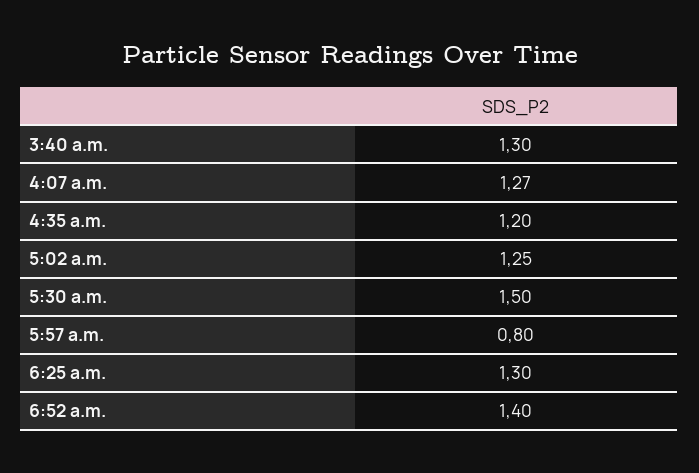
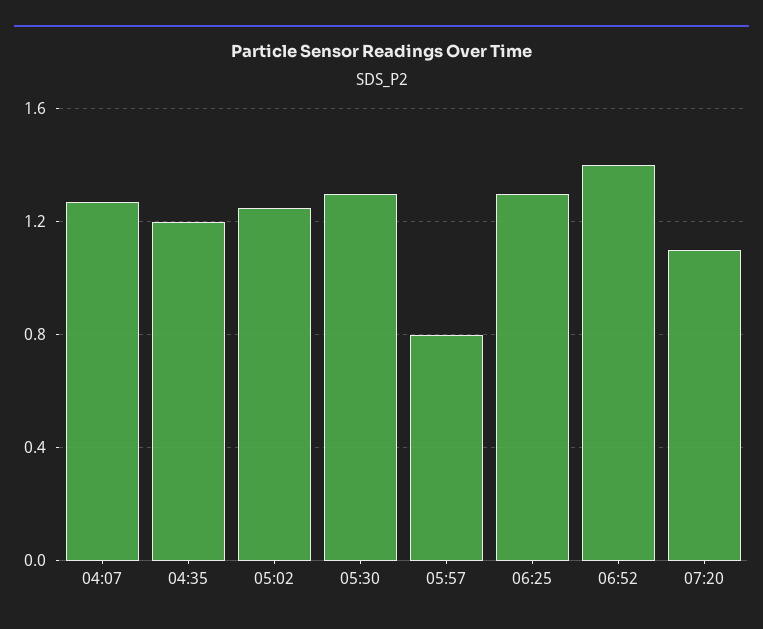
3:40 a.m.: 1.3 -> none
5:30 a.m.: 1.5 -> 1.3
07:20: none -> 1.1

